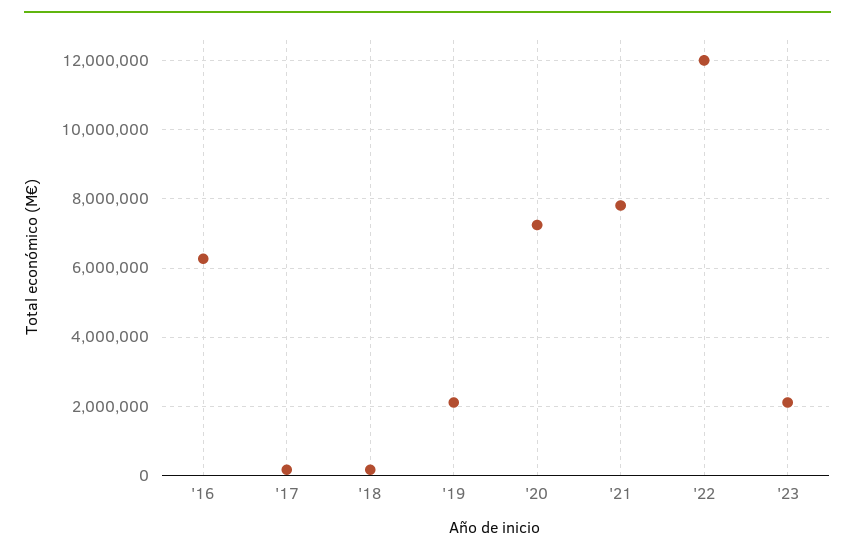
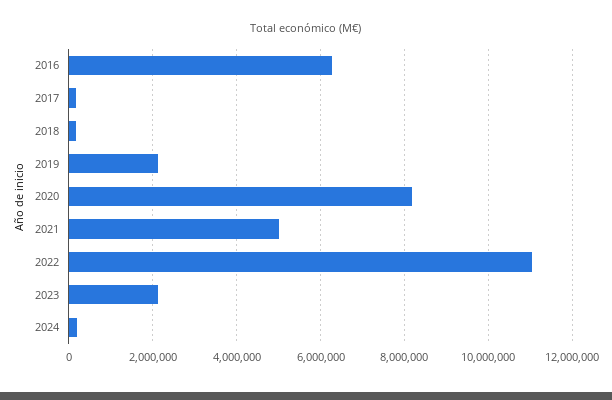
'20: 7200000 -> 8200000
'21: 7800000 -> 5000000
'22: 12000000 -> 11000000
2024: none -> 200000

